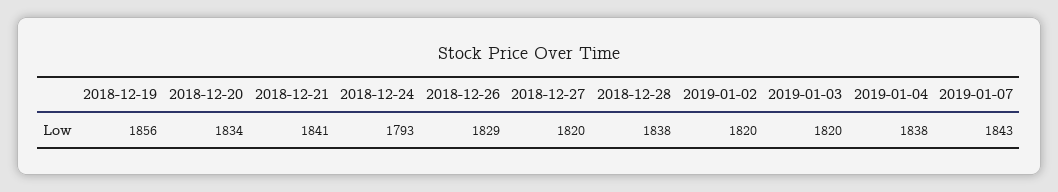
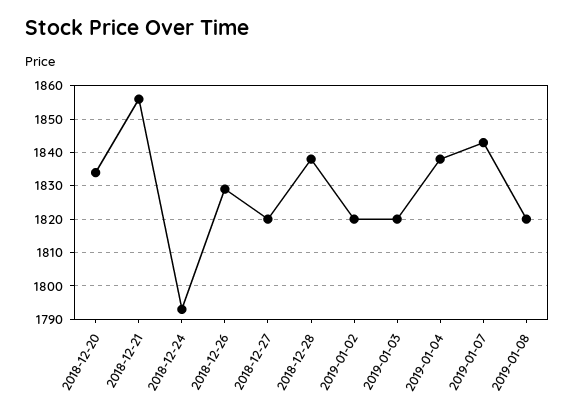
2018-12-19: 1856 -> none
2018-12-21: 1841 -> 1855
2019-01-08: none -> 1820

